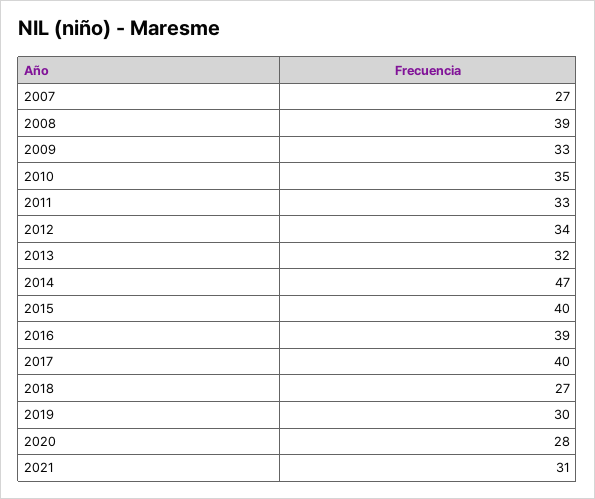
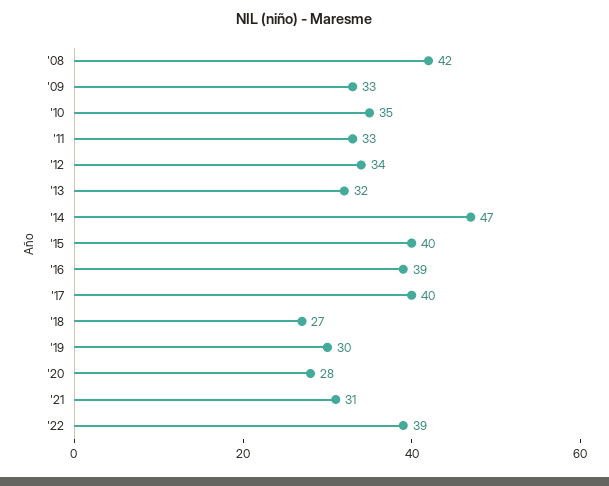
2007: 27 -> none
2008: 39 -> 42
'22: none -> 39

